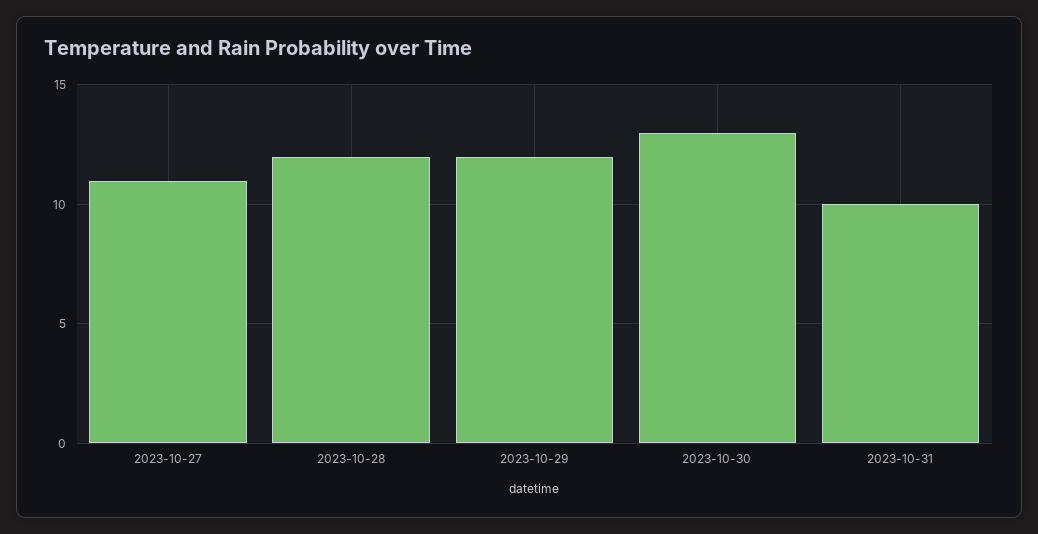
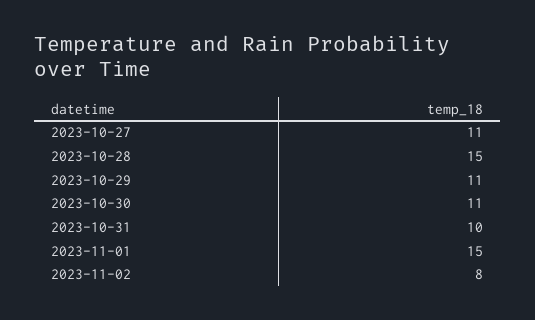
2023-10-28: 12 -> 15
2023-10-29: 12 -> 11
2023-10-30: 13 -> 11
2023-11-01: none -> 15
2023-11-02: none -> 8

